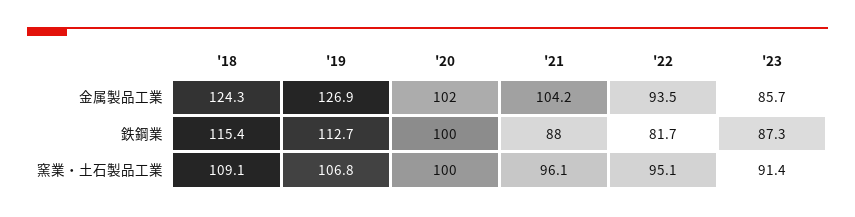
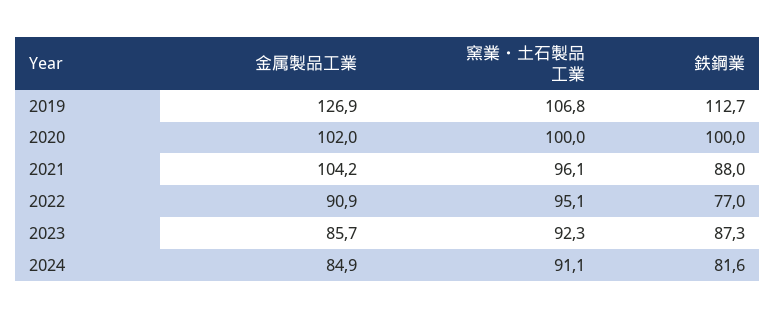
'18, 金属製品工業: 124.3 -> none
'22, 金属製品工業: 93.5 -> 90.9
'18, 鉄鋼業: 115.4 -> none
'22, 鉄鋼業: 81.7 -> 77
'18, 窯業・土石製品工業: 109.1 -> none
'23, 窯業・土石製品工業: 91.4 -> 92.3
2024, 金属製品工業: none -> 84.9
2024, 窯業・土石製品工業: none -> 91.1
2024, 鉄鋼業: none -> 81.6

